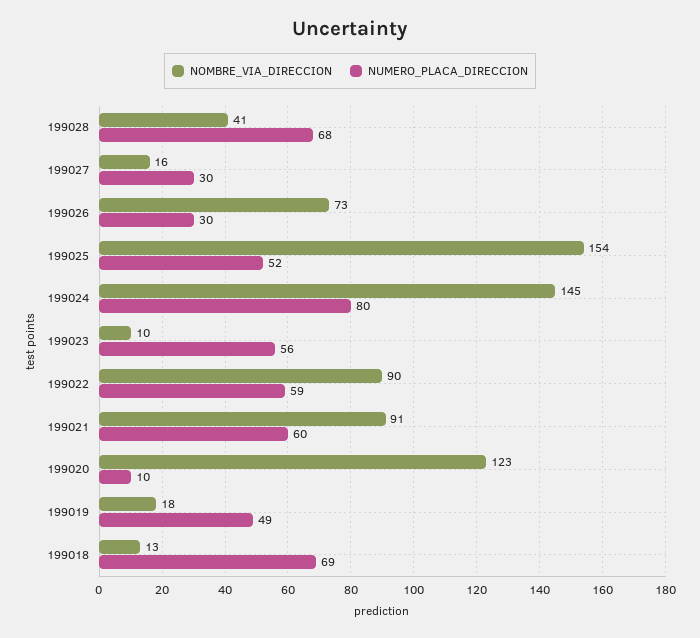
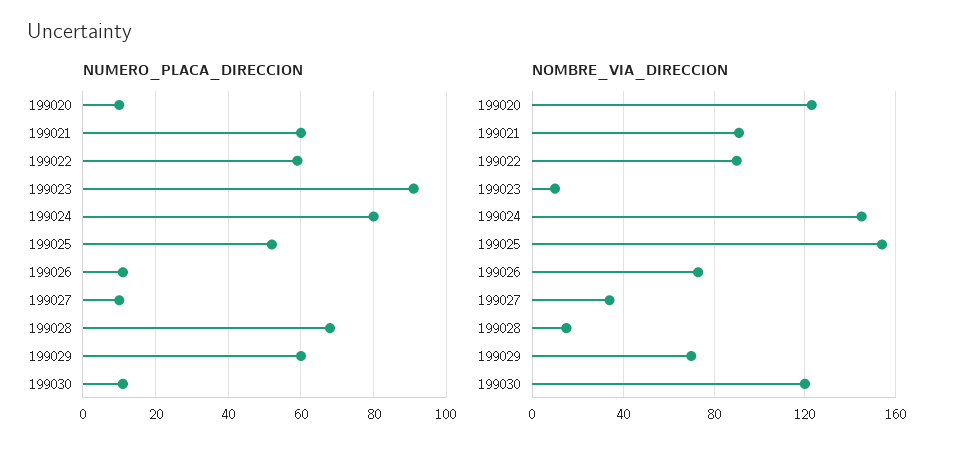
NOMBRE_VIA_DIRECCION, 199028: 41 -> 15
NOMBRE_VIA_DIRECCION, 199027: 16 -> 35
NUMERO_PLACA_DIRECCION, 199027: 30 -> 10
NUMERO_PLACA_DIRECCION, 199026: 30 -> 10
NUMERO_PLACA_DIRECCION, 199023: 56 -> 90
NOMBRE_VIA_DIRECCION, 199019: 18 -> none
NUMERO_PLACA_DIRECCION, 199019: 49 -> none
NOMBRE_VIA_DIRECCION, 199018: 13 -> none
NUMERO_PLACA_DIRECCION, 199018: 69 -> none
NUMERO_PLACA_DIRECCION, 199029: none -> 60
NUMERO_PLACA_DIRECCION, 199030: none -> 10
NOMBRE_VIA_DIRECCION, 199029: none -> 70
NOMBRE_VIA_DIRECCION, 199030: none -> 120

